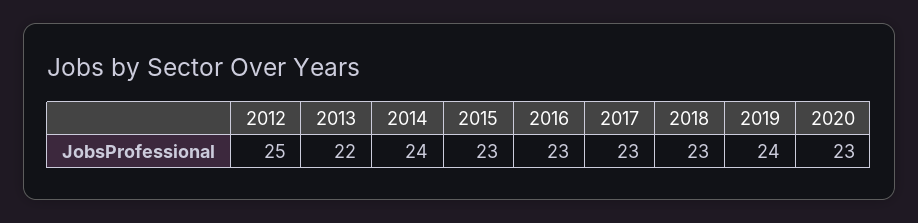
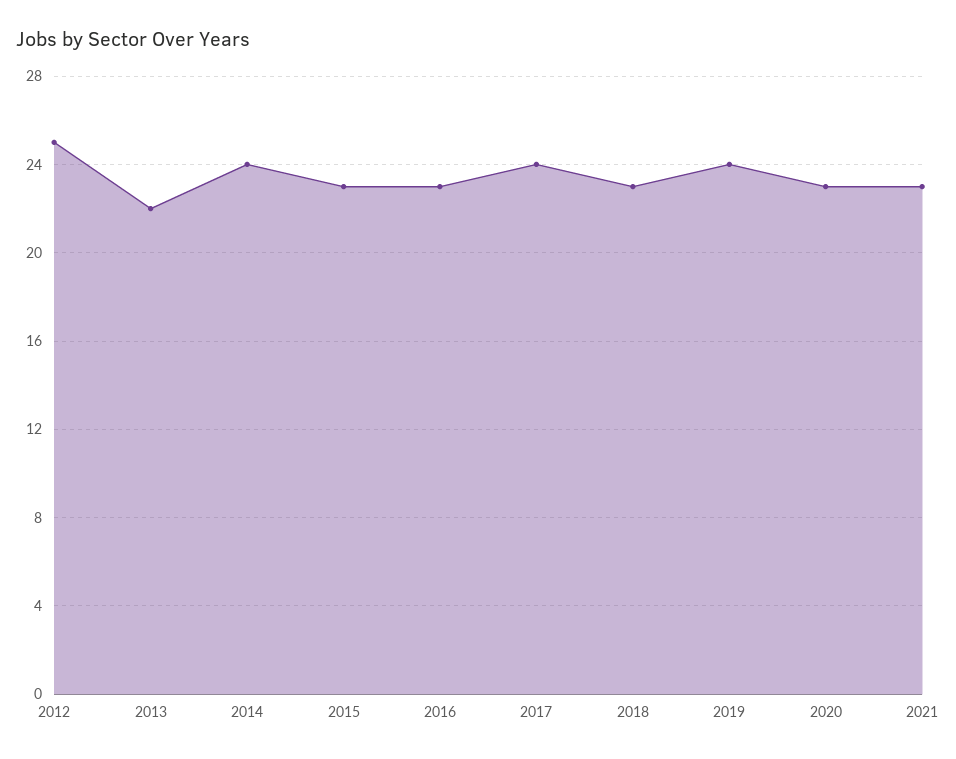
2017: 23 -> 24
2021: none -> 23

